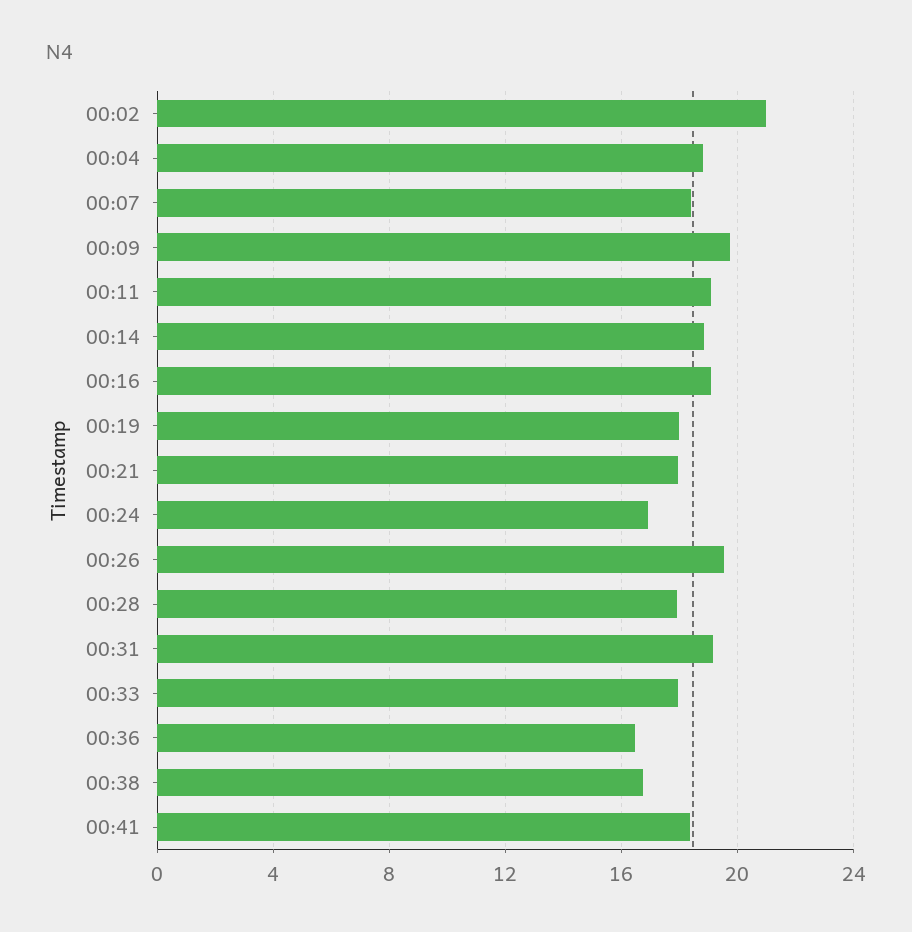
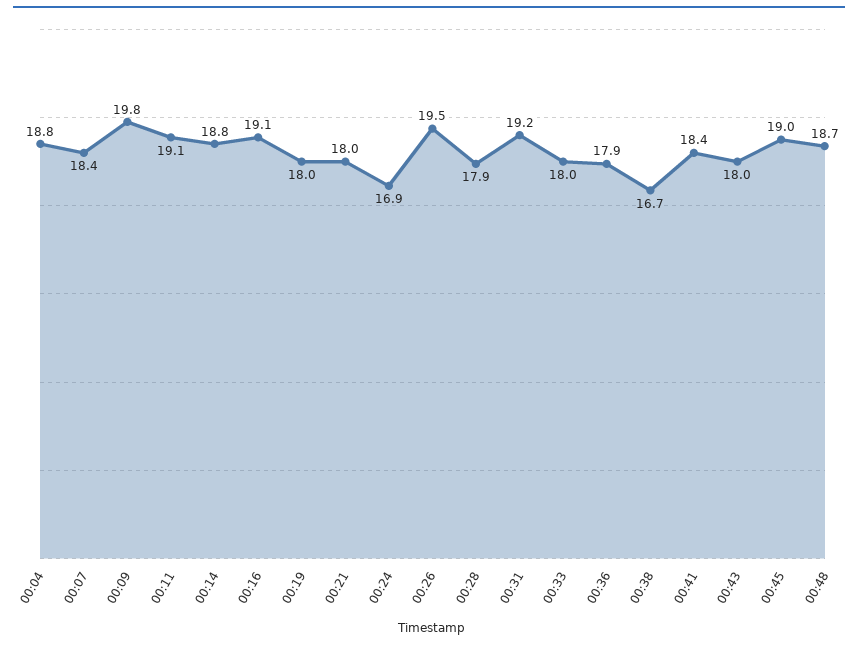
00:02: 21 -> none
00:36: 16.5 -> 17.9
00:43: none -> 18
00:45: none -> 19
00:48: none -> 18.7

